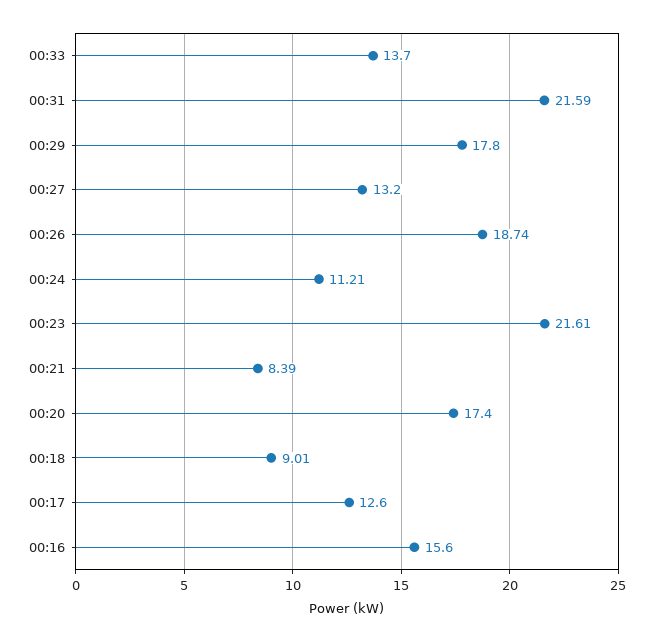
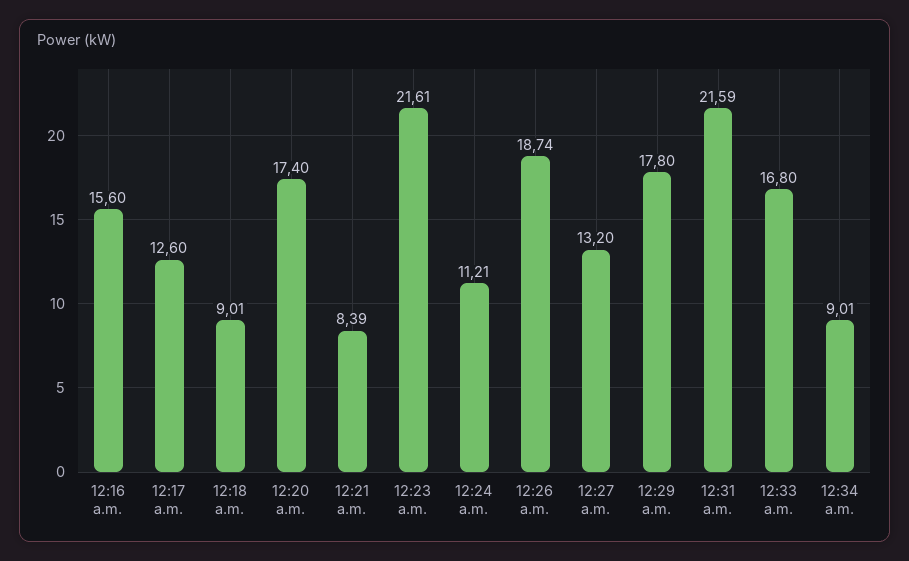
00:33: 13.7 -> 16.8
12:34 a.m.: none -> 9.01

